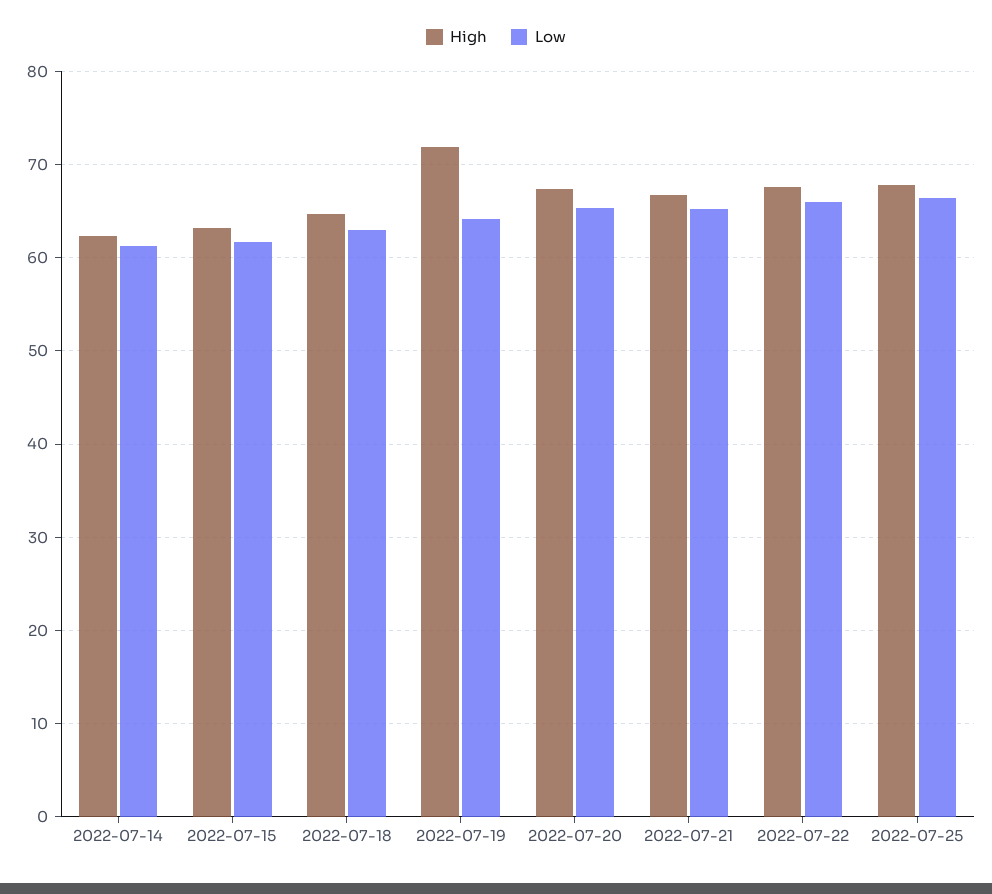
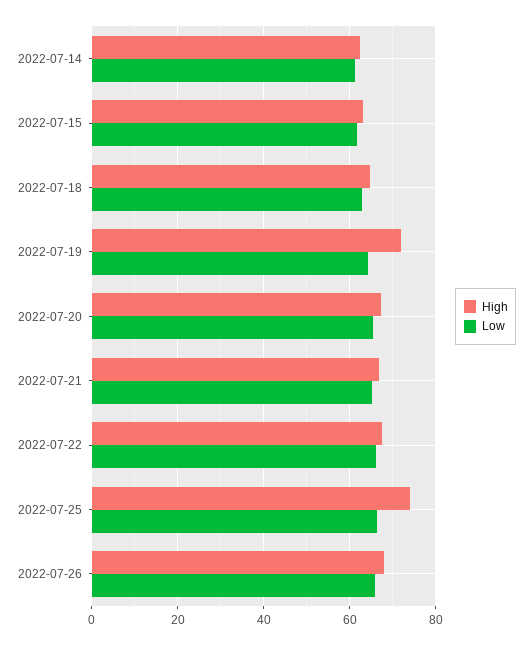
High, 2022-07-25: 68 -> 74
High, 2022-07-26: none -> 68
Low, 2022-07-26: none -> 66

